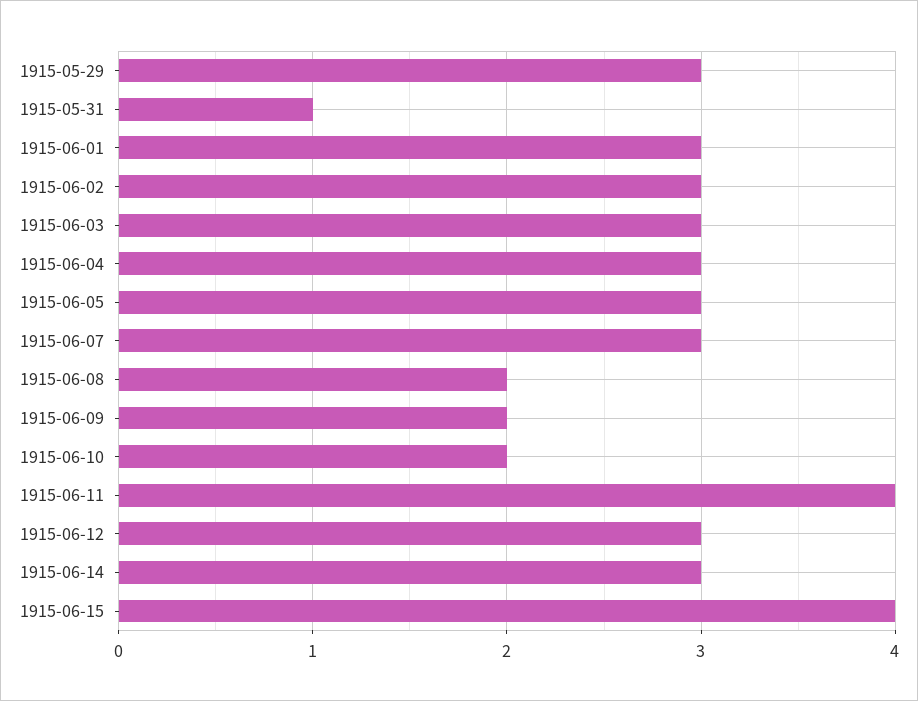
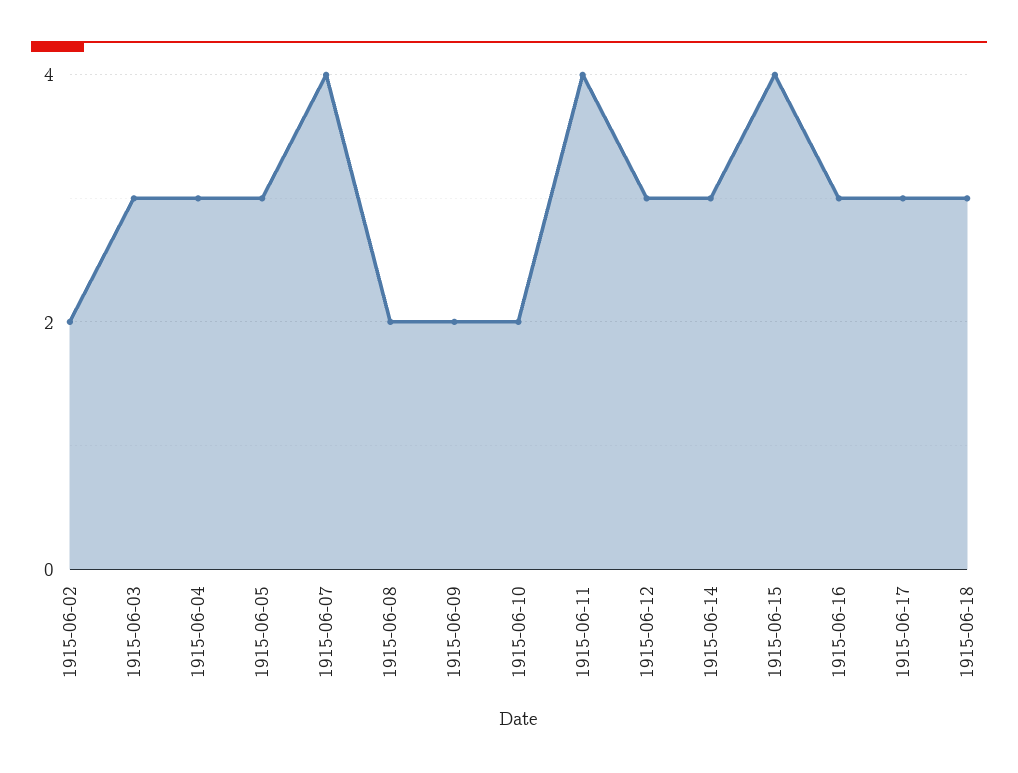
1915-05-29: 3 -> none
1915-05-31: 1 -> none
1915-06-01: 3 -> none
1915-06-02: 3 -> 2
1915-06-07: 3 -> 4
1915-06-16: none -> 3
1915-06-17: none -> 3
1915-06-18: none -> 3

